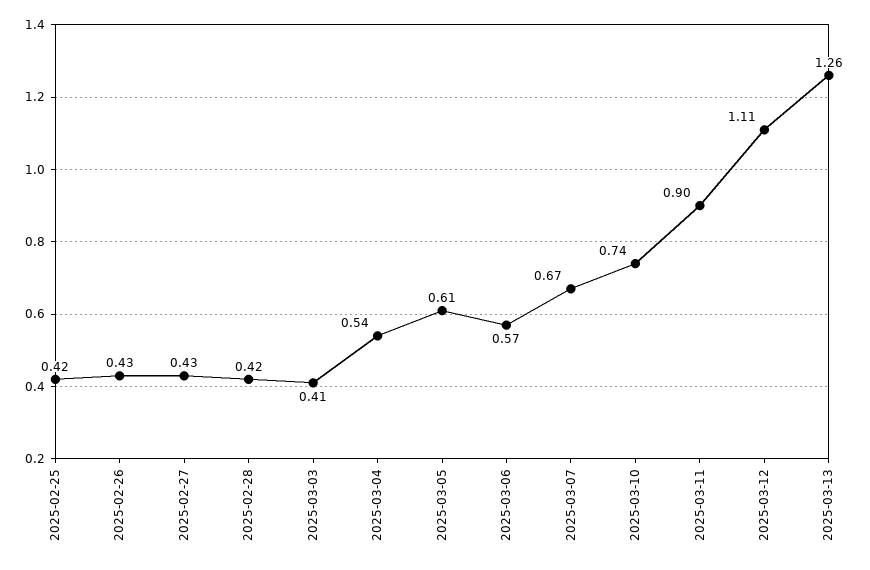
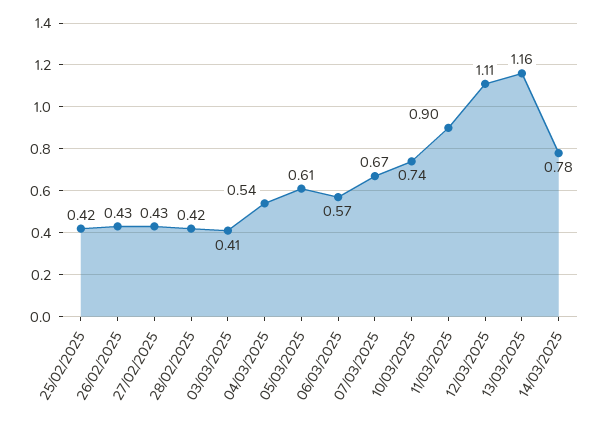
2025-03-13: 1.26 -> 1.16
14/03/2025: none -> 0.78

